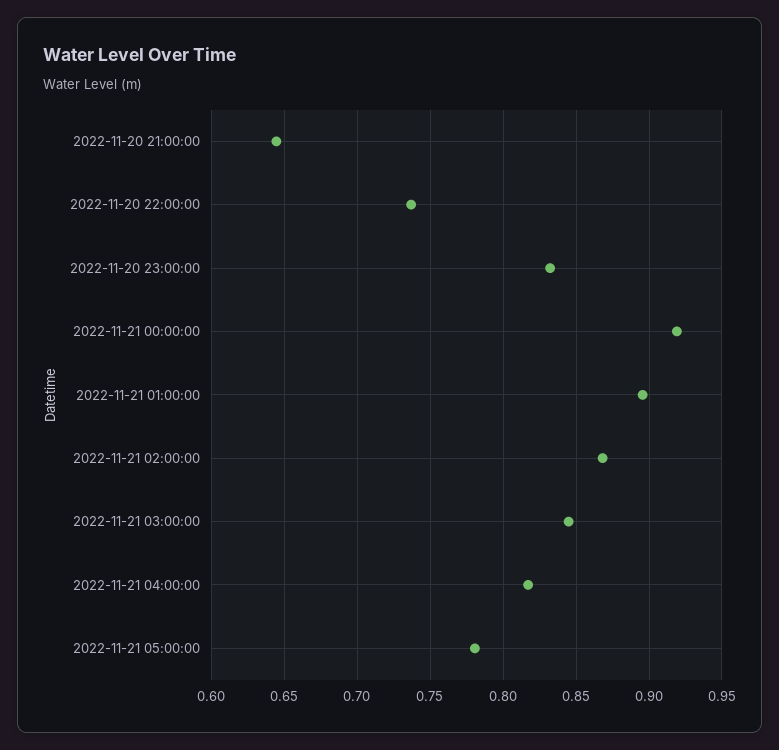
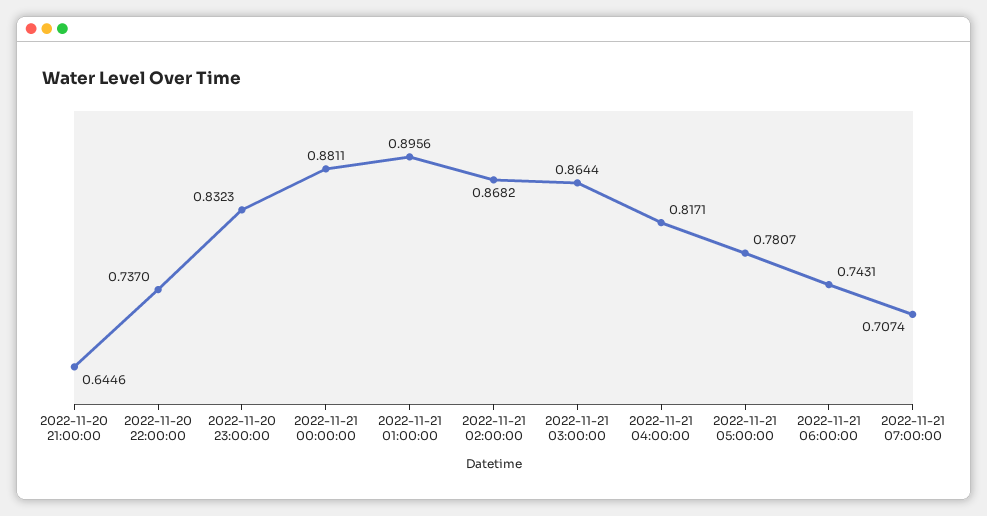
2022-11-21 00:00:00: 0.92 -> 0.8811
2022-11-21 03:00:00: 0.845 -> 0.8644
2022-11-21 06:00:00: none -> 0.7431
2022-11-21 07:00:00: none -> 0.7074

